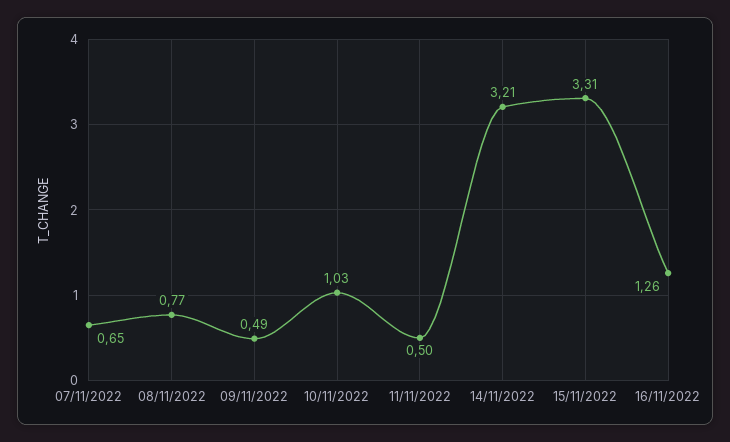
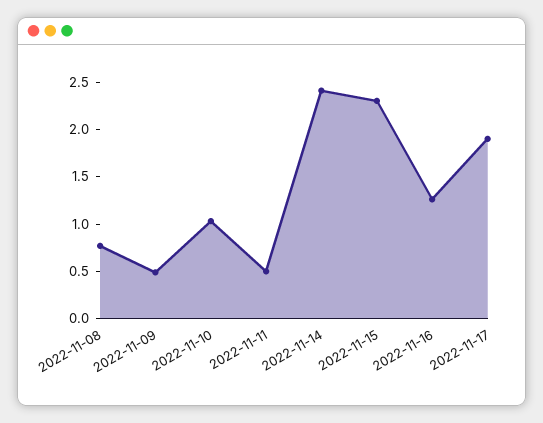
07/11/2022: 0.65 -> none
14/11/2022: 3.21 -> 2.4
15/11/2022: 3.31 -> 2.3
2022-11-17: none -> 1.9

